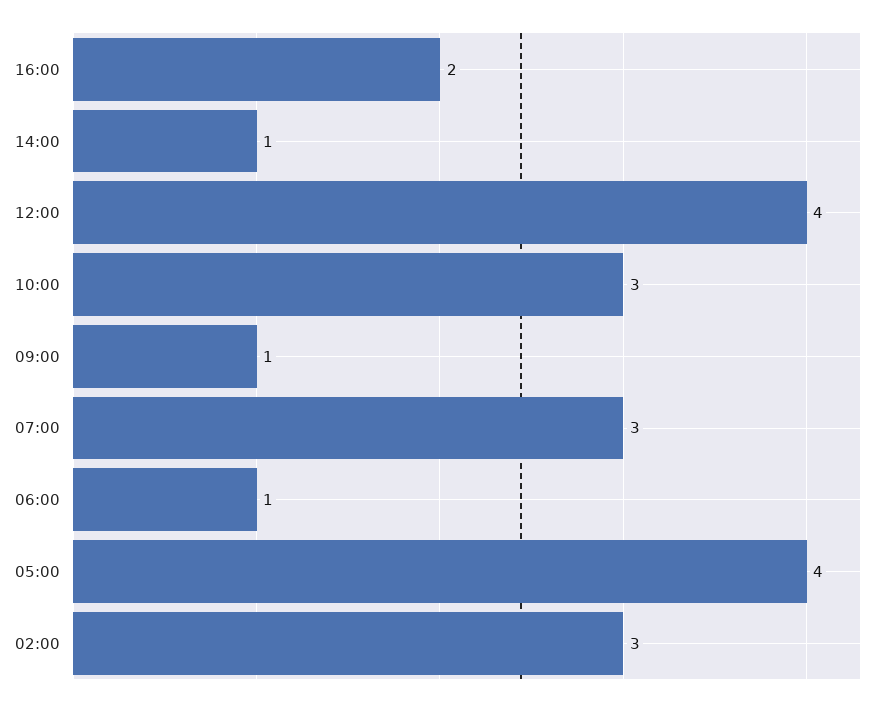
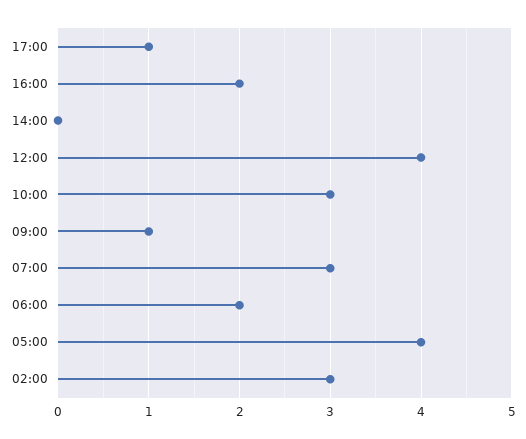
14:00: 1 -> 0
06:00: 1 -> 2
17:00: none -> 1

